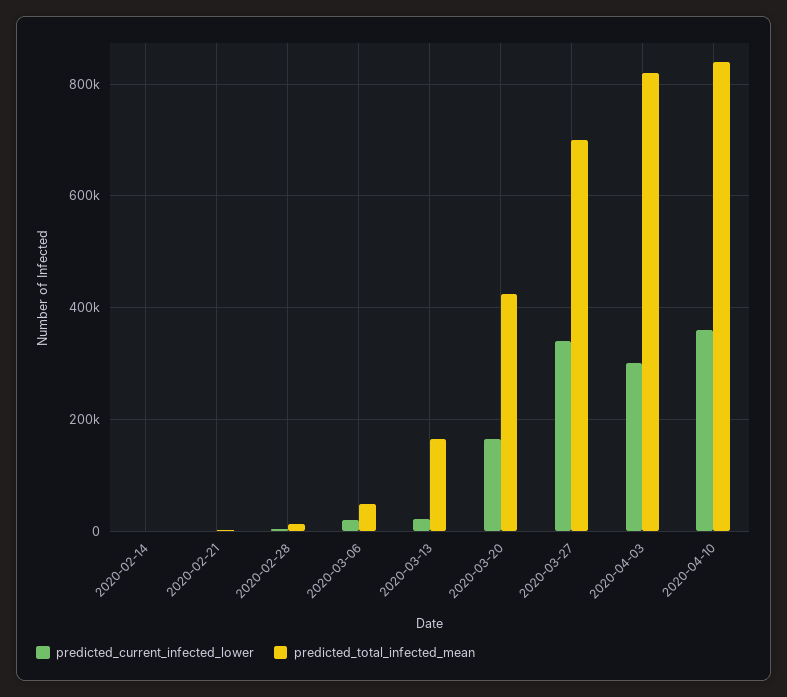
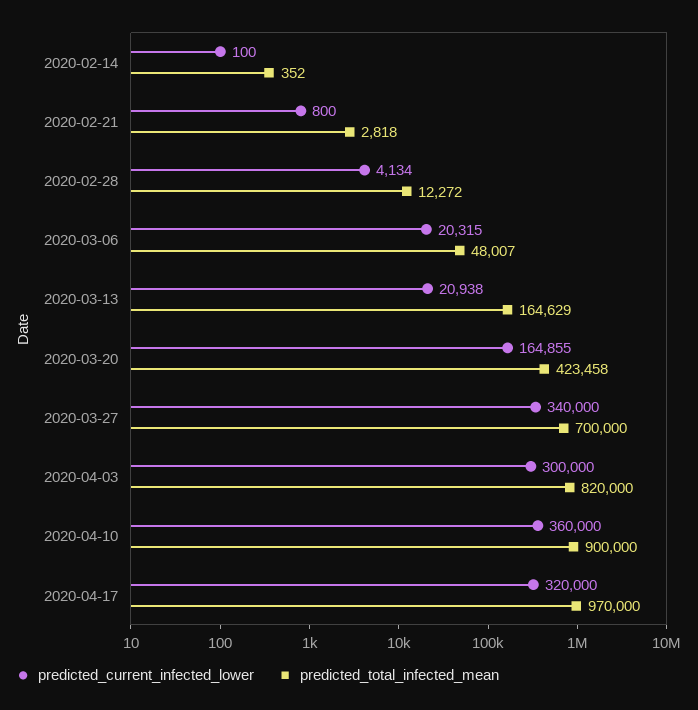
predicted_total_infected_mean, 2020-04-10: 840000 -> 900000
predicted_current_infected_lower, 2020-04-17: none -> 320000
predicted_total_infected_mean, 2020-04-17: none -> 970000

